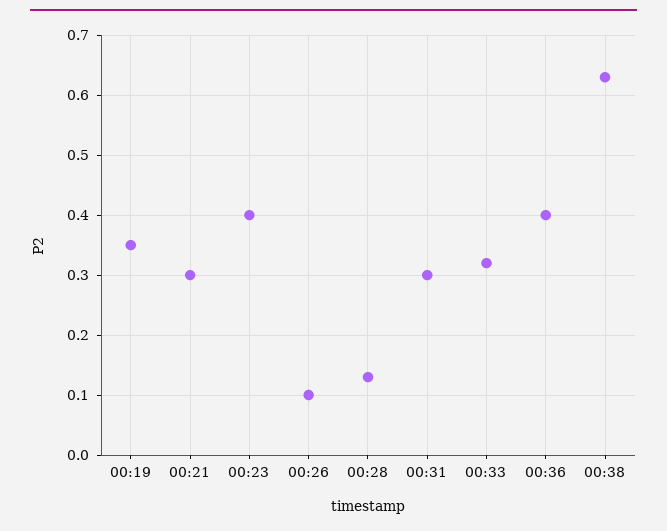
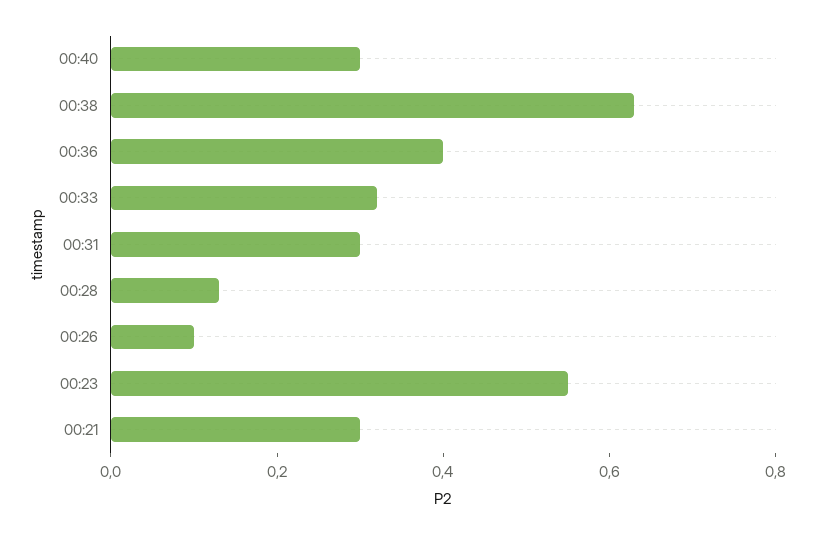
00:19: 0.35 -> none
00:23: 0.4 -> 0.55
00:40: none -> 0.3

